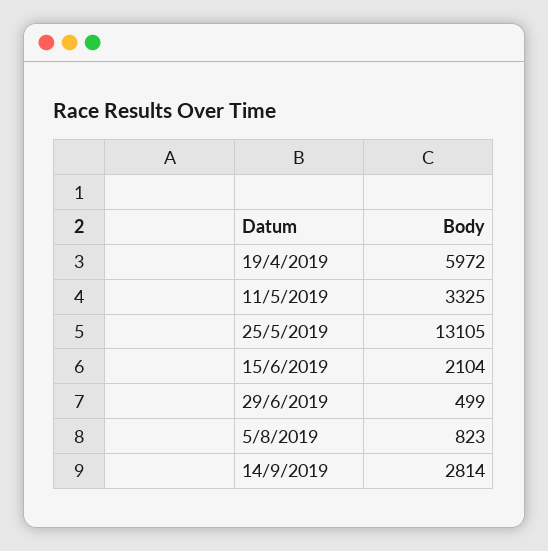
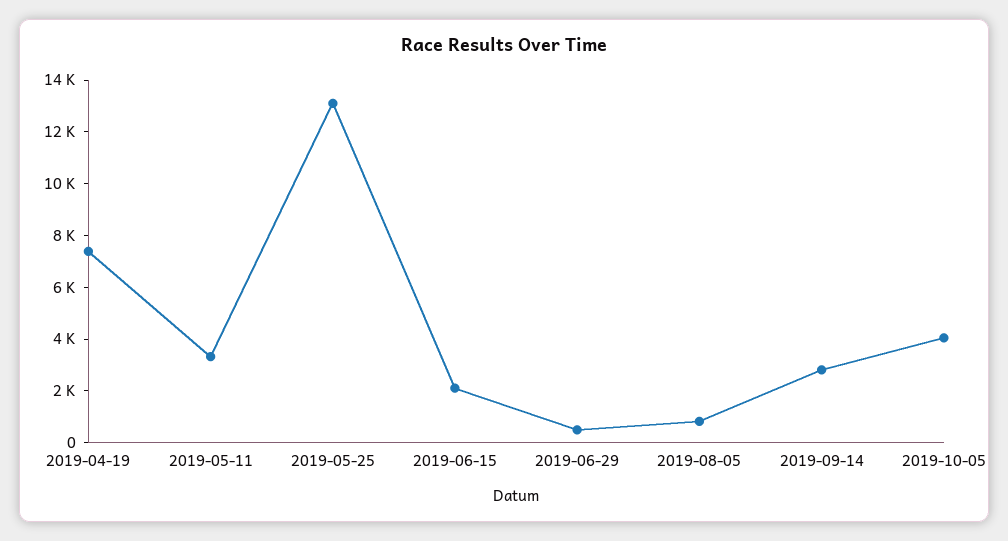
19/4/2019: 5972 -> 7500
2019-10-05: none -> 4000

